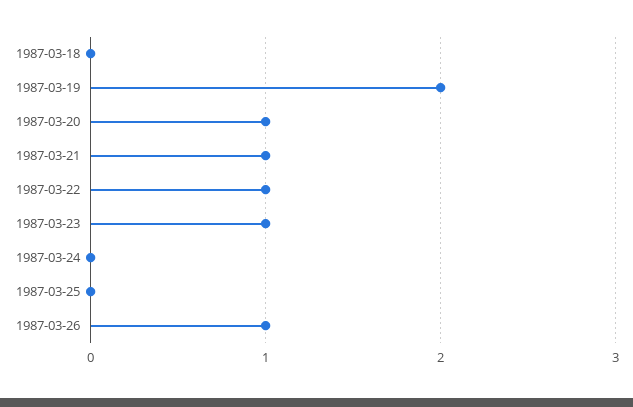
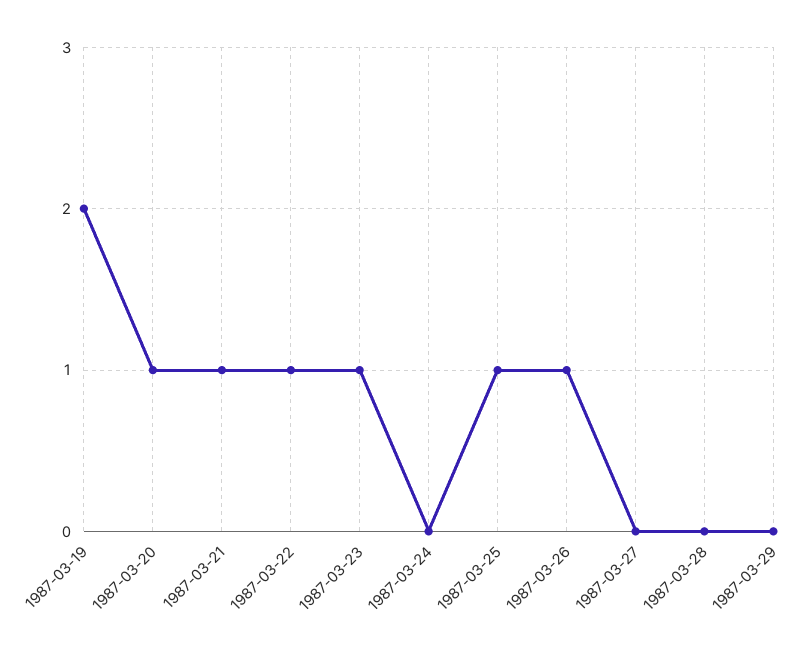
1987-03-18: 0 -> none
1987-03-25: 0 -> 1
1987-03-27: none -> 0
1987-03-28: none -> 0
1987-03-29: none -> 0

